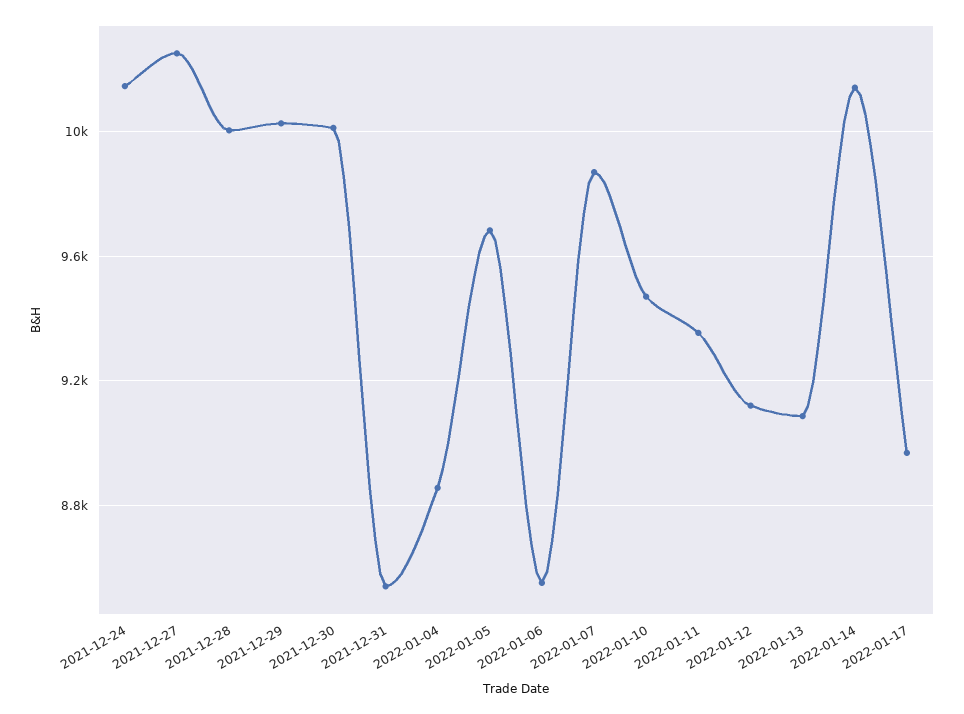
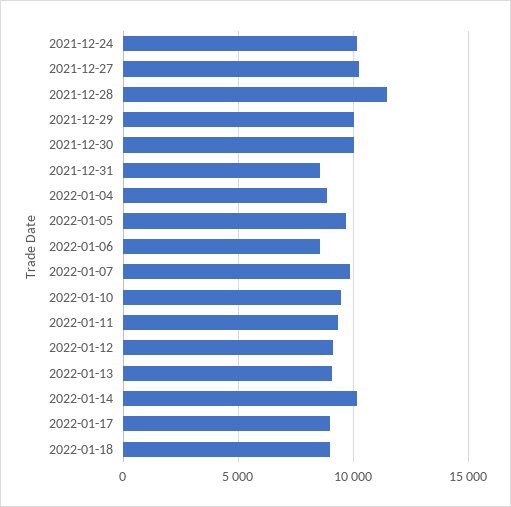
2021-12-28: 10000 -> 11500
2022-01-18: none -> 9000

